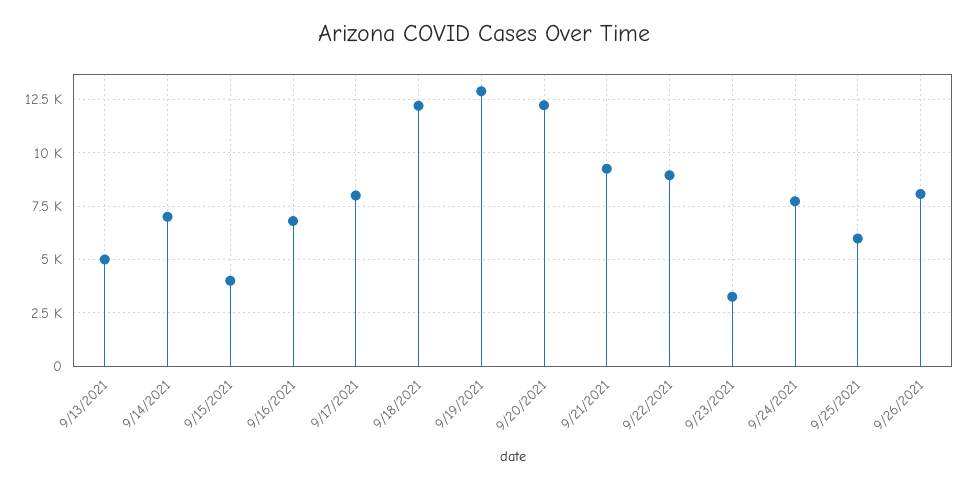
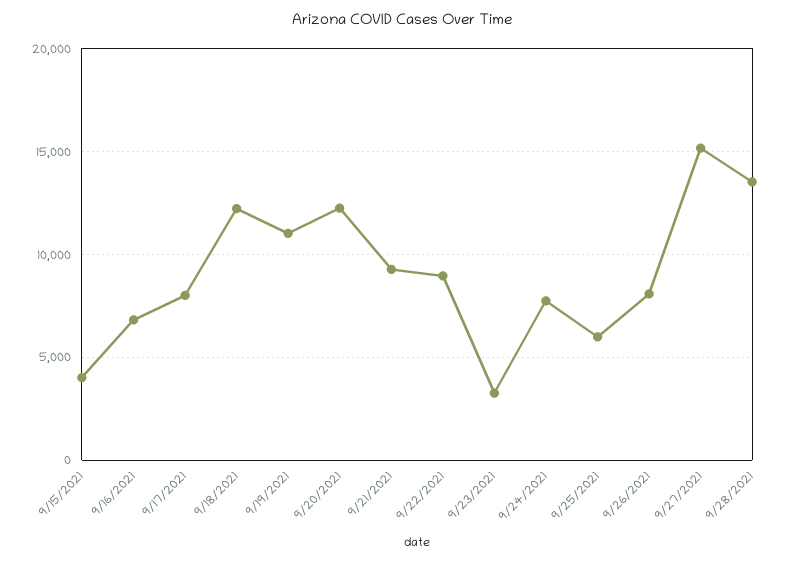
9/13/2021: 5000 -> none
9/14/2021: 7000 -> none
9/19/2021: 13000 -> 11000
9/27/2021: none -> 15000
9/28/2021: none -> 13500

